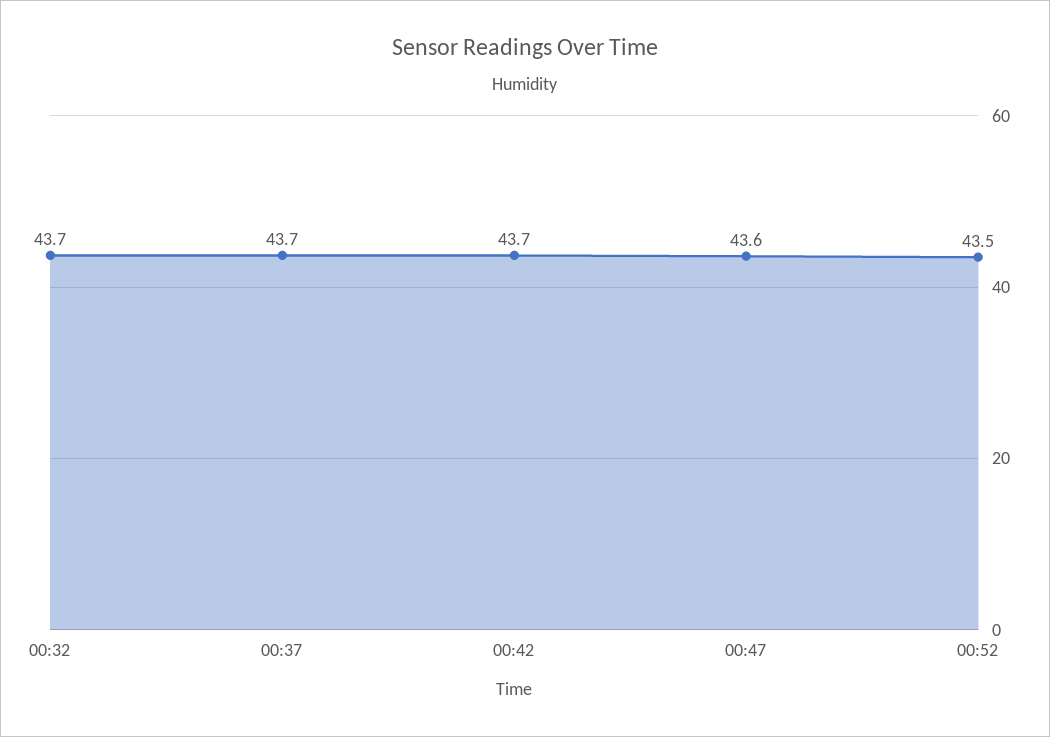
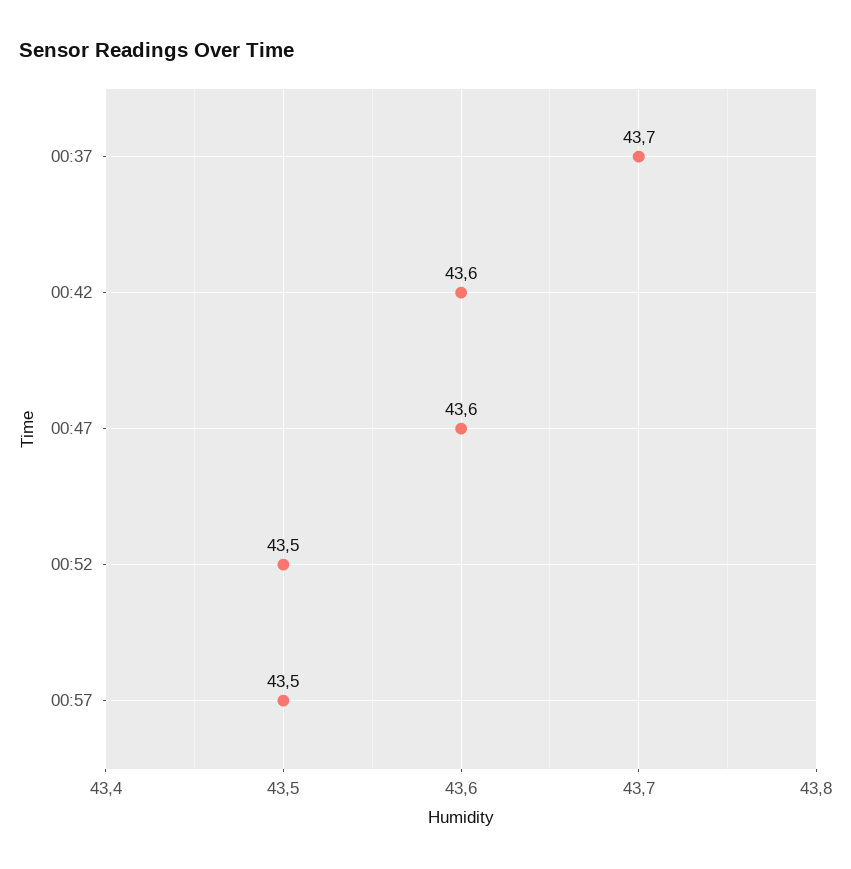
00:32: 43.7 -> none
00:42: 43.7 -> 43.6
00:57: none -> 43.5

